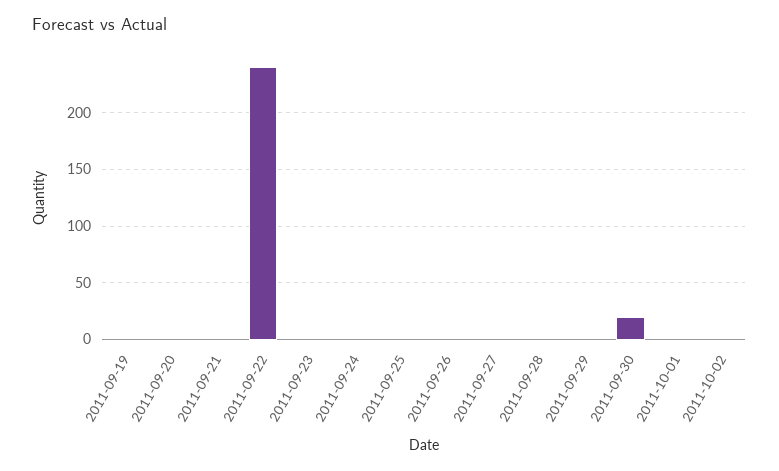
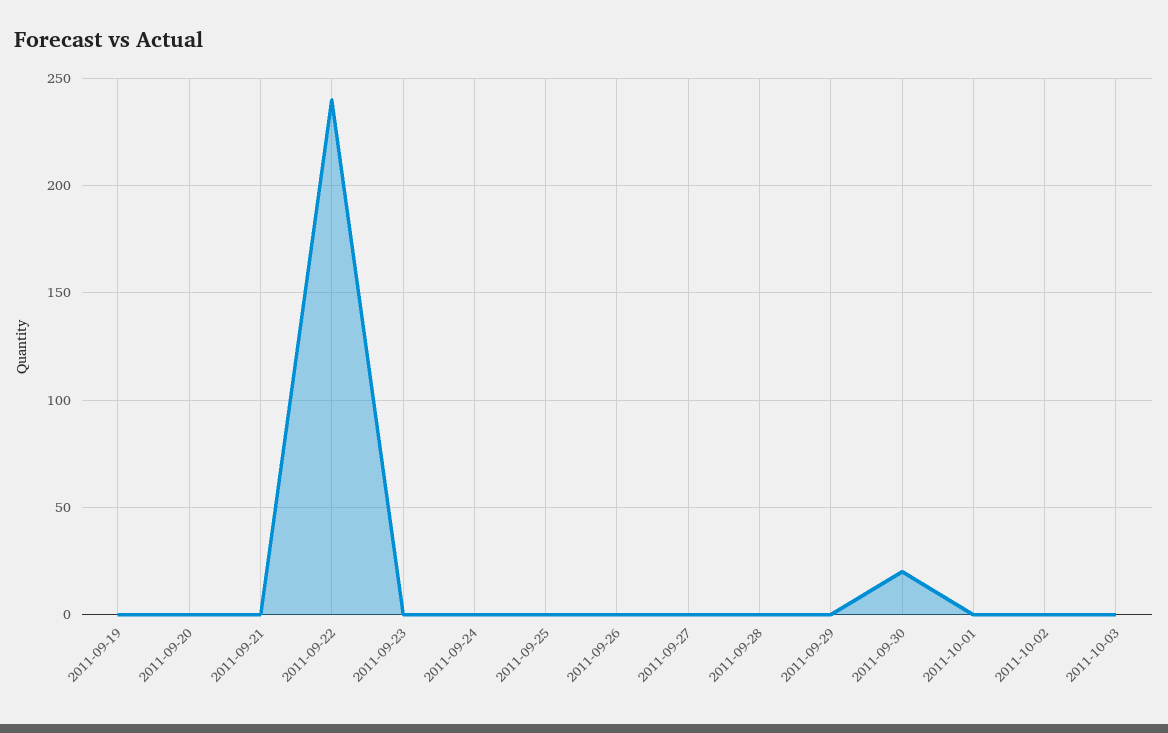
2011-10-03: none -> 0

